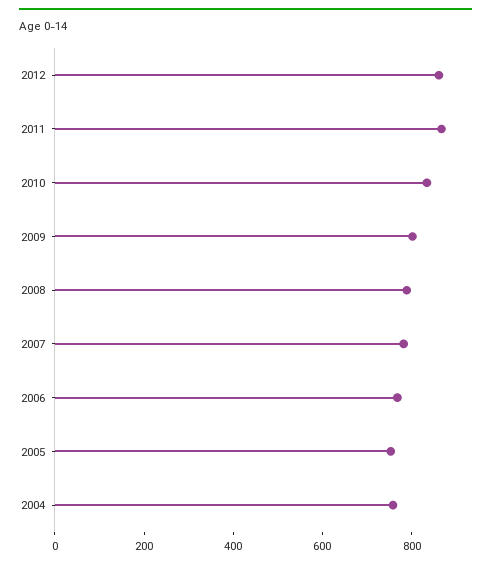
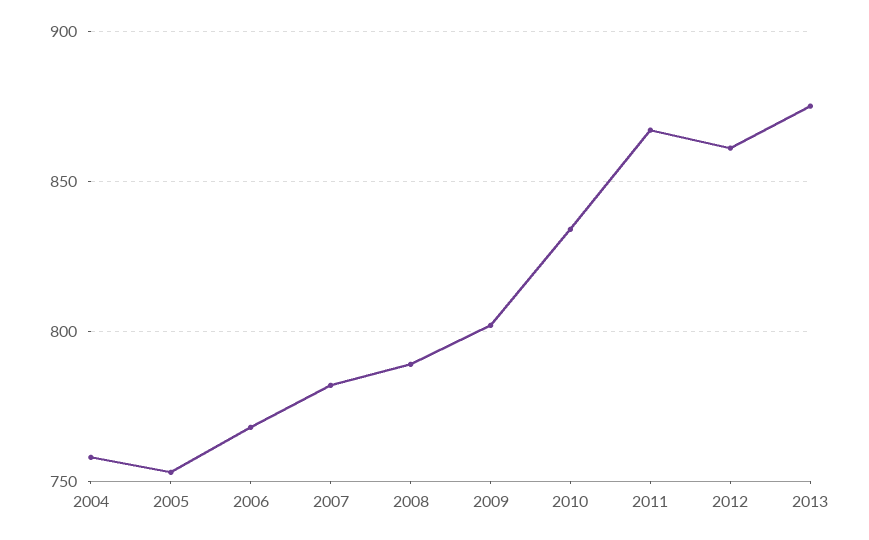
2013: none -> 875

